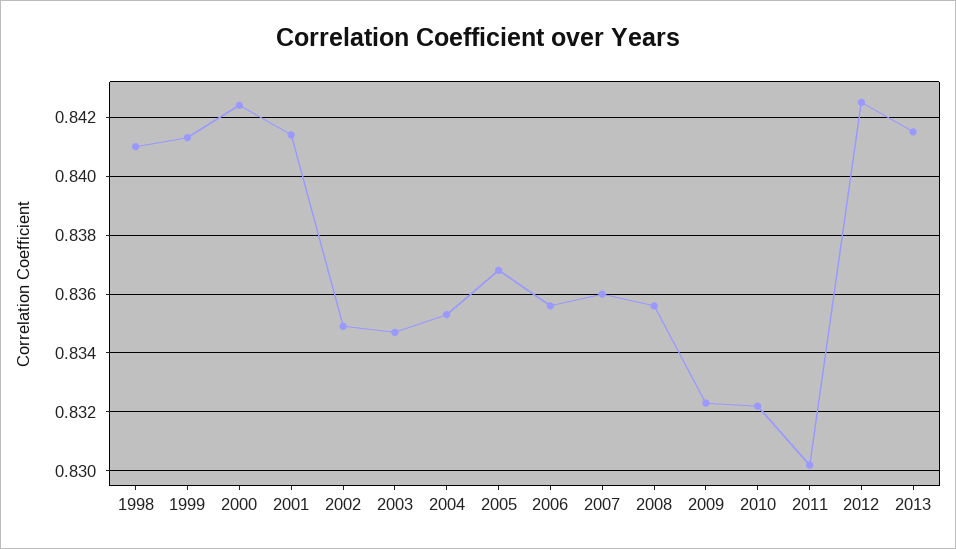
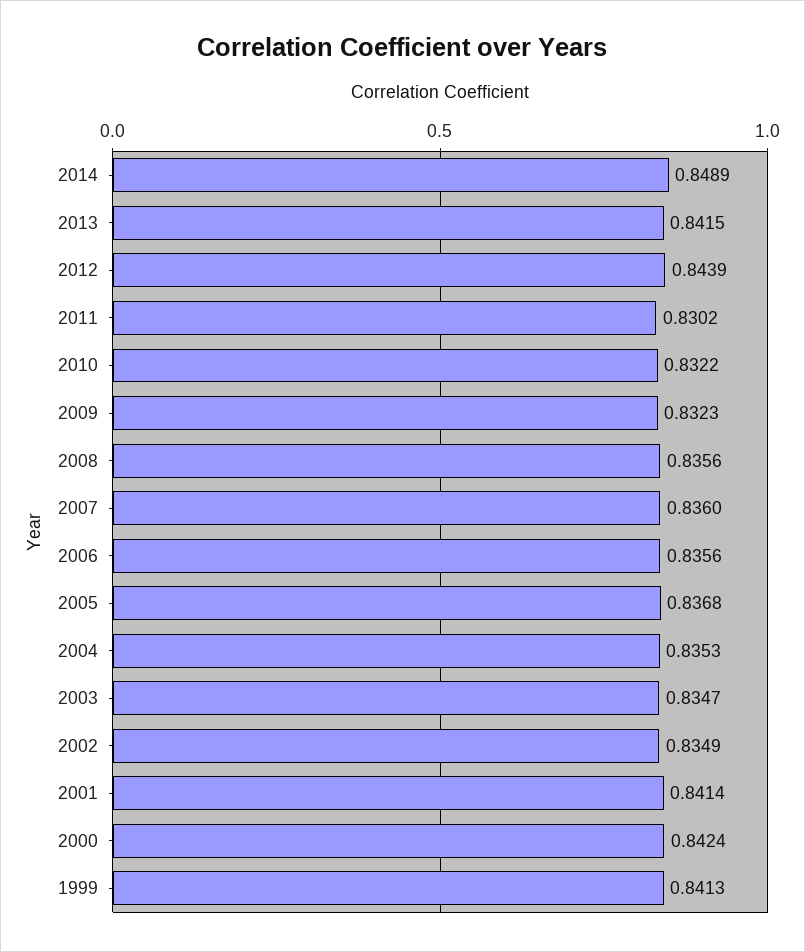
1998: 0.841 -> none
2012: 0.8425 -> 0.8439
2014: none -> 0.8489

